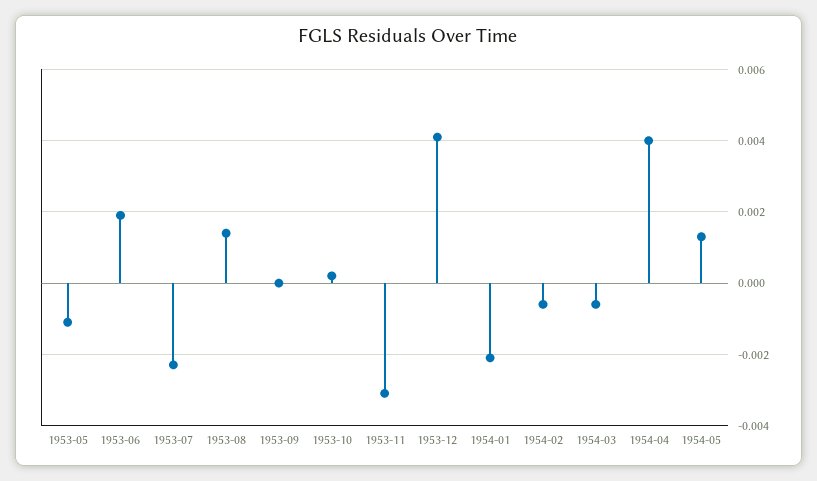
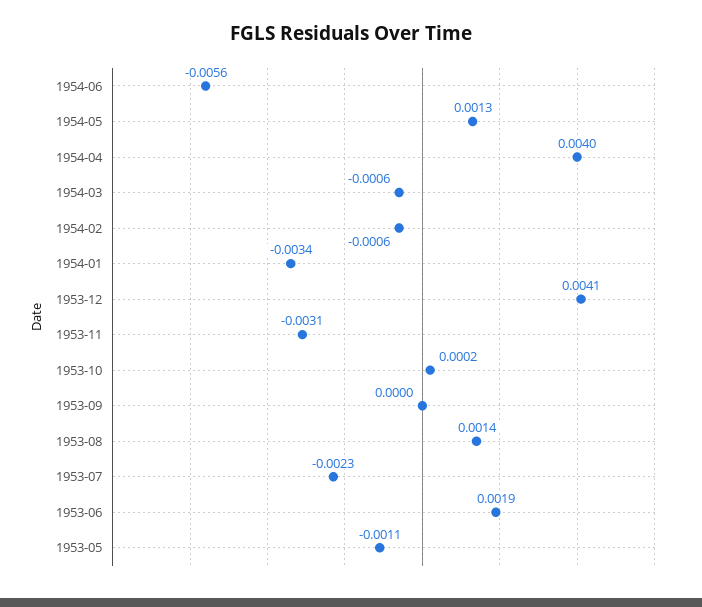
1954-01: -0.002 -> -0.0034
1954-06: none -> -0.0056

